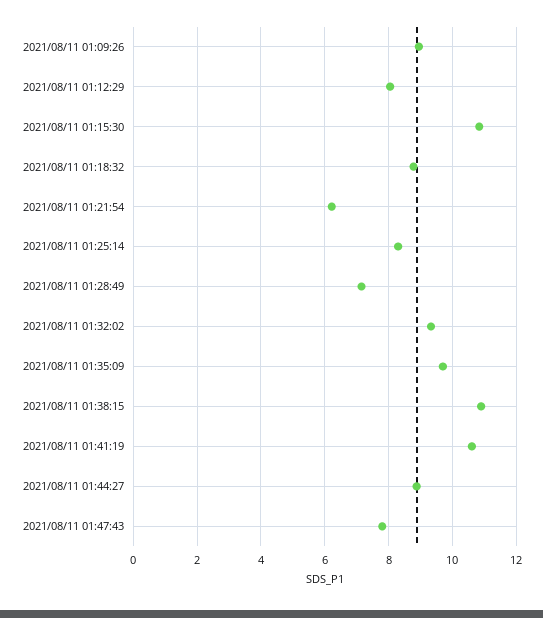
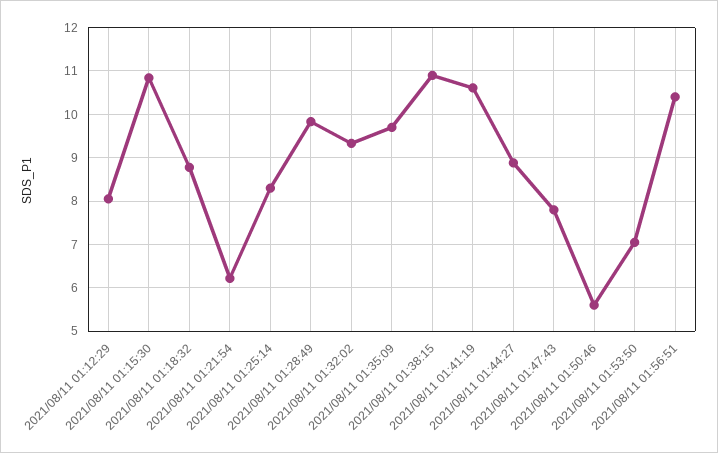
2021/08/11 01:09:26: 9 -> none
2021/08/11 01:28:49: 7.2 -> 9.8
2021/08/11 01:50:46: none -> 5.6
2021/08/11 01:53:50: none -> 7
2021/08/11 01:56:51: none -> 10.4

